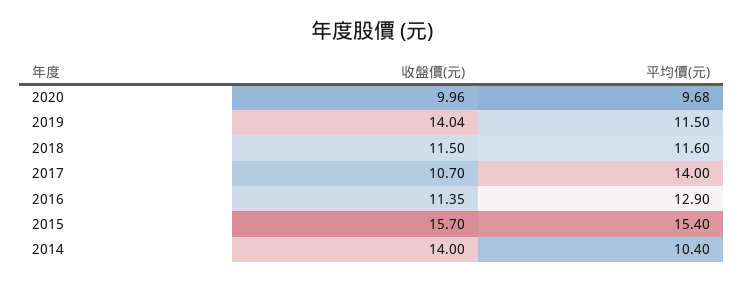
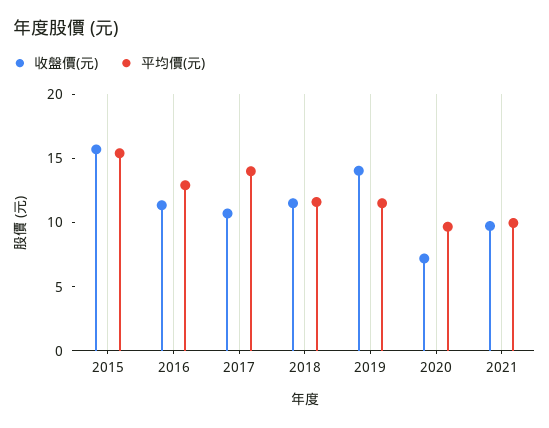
收盤價(元), 2020: 9.96 -> 7
收盤價(元), 2014: 14 -> none
平均價(元), 2014: 10.4 -> none
收盤價(元), 2021: none -> 10
平均價(元), 2021: none -> 10

